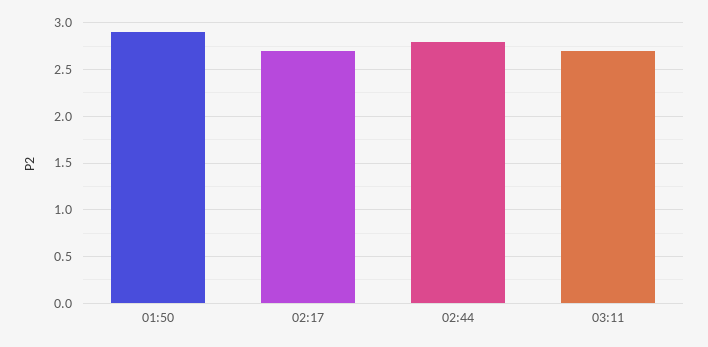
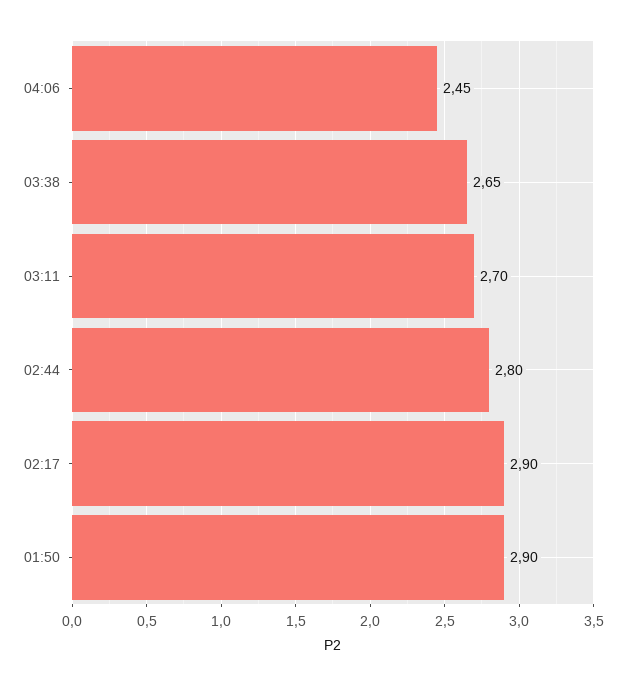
02:17: 2.7 -> 2.9
04:06: none -> 2.45
03:38: none -> 2.65

